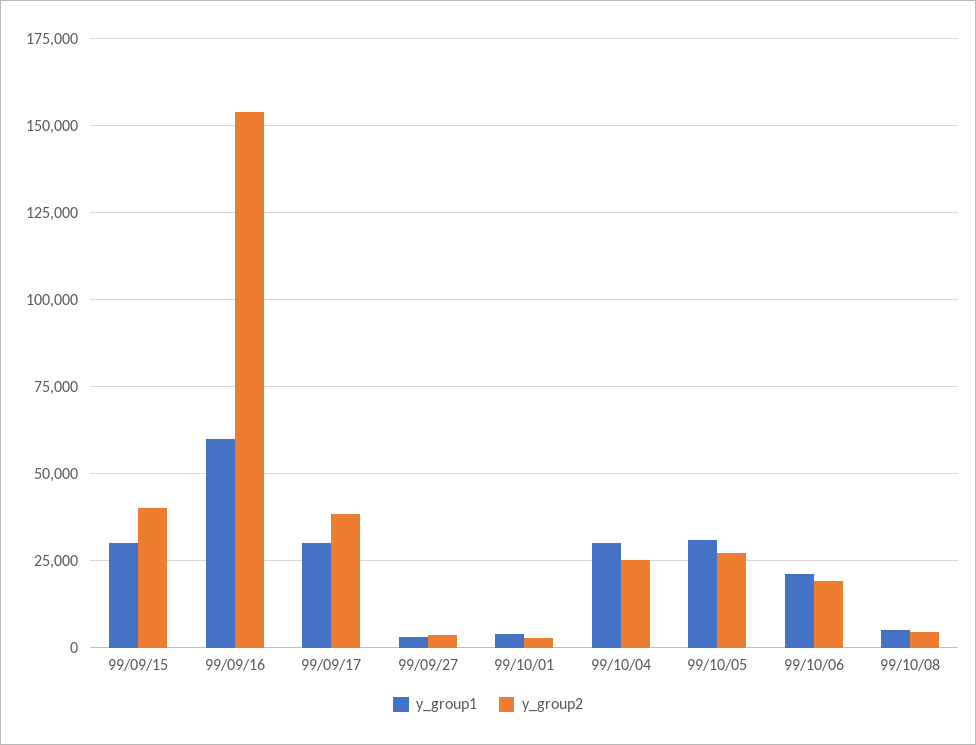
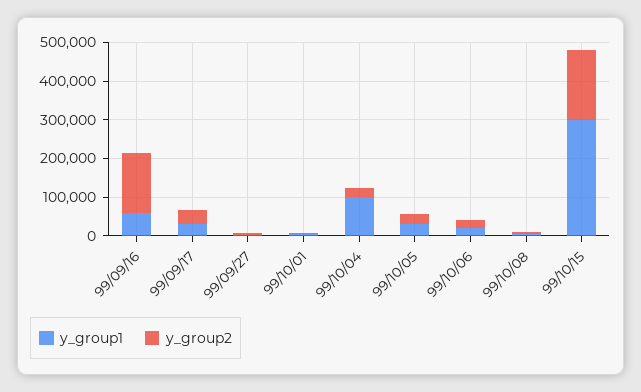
y_group1, 99/09/15: 30000 -> none
y_group2, 99/09/15: 40000 -> none
y_group1, 99/10/04: 30000 -> 100000
y_group1, 99/10/15: none -> 300000
y_group2, 99/10/15: none -> 175000

